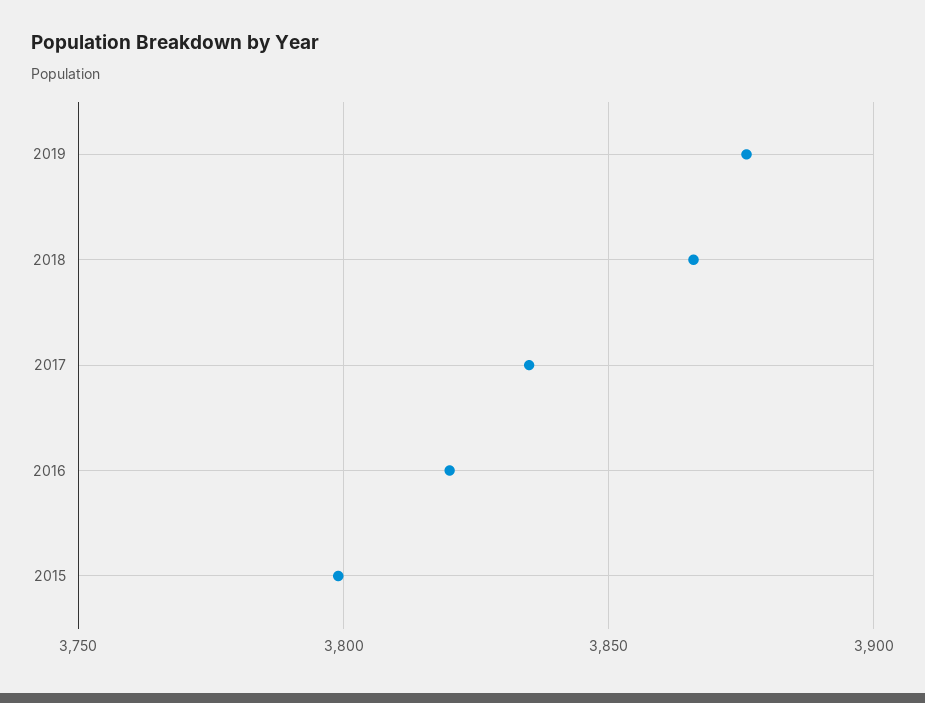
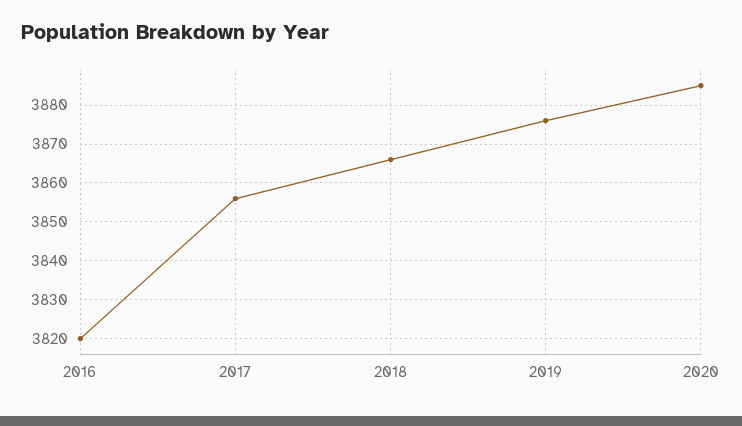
2017: 3835 -> 3855
2015: 3800 -> none
2020: none -> 3885

